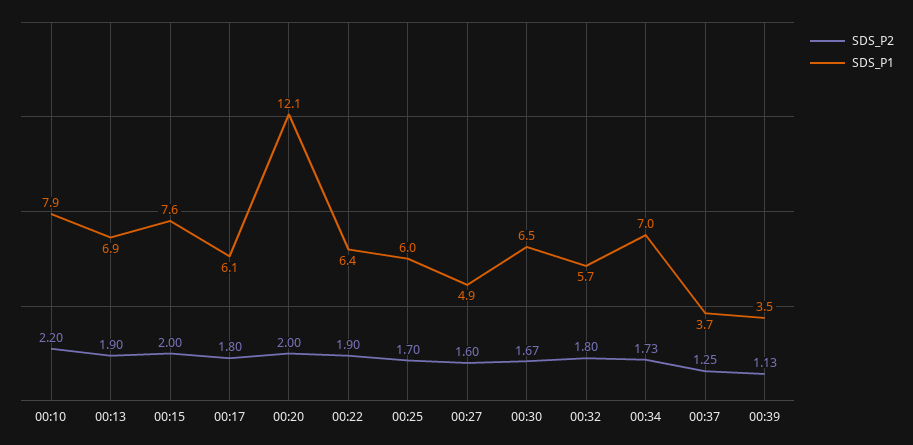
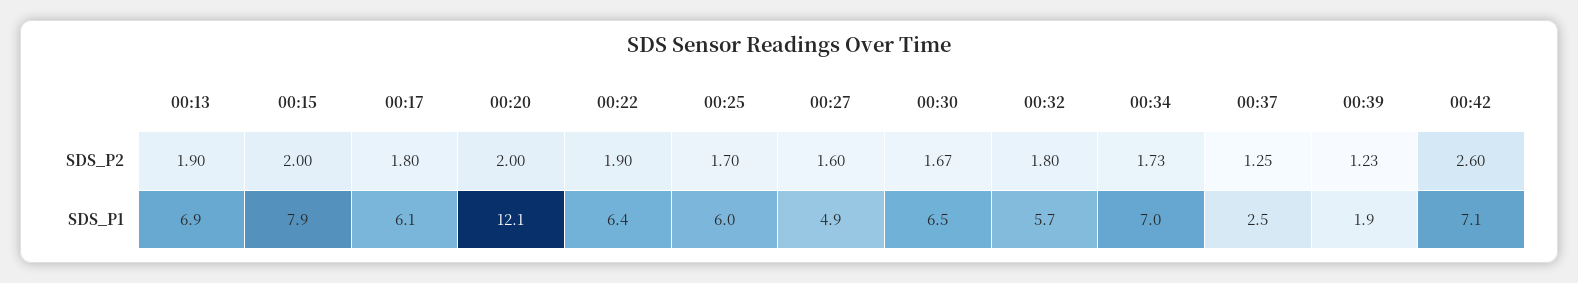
SDS_P2, 00:10: 2.2 -> none
SDS_P1, 00:10: 7.9 -> none
SDS_P1, 00:15: 7.6 -> 7.9
SDS_P1, 00:37: 3.7 -> 2.5
SDS_P2, 00:39: 1.13 -> 1.23
SDS_P1, 00:39: 3.5 -> 1.9
SDS_P2, 00:42: none -> 2.6
SDS_P1, 00:42: none -> 7.1

